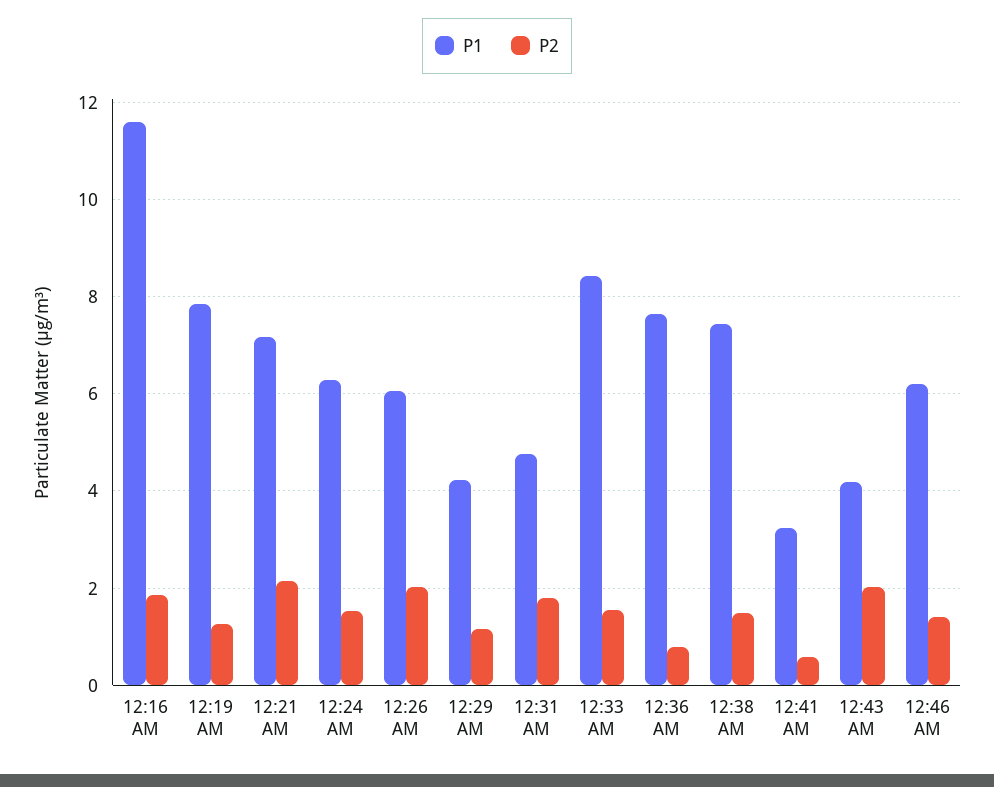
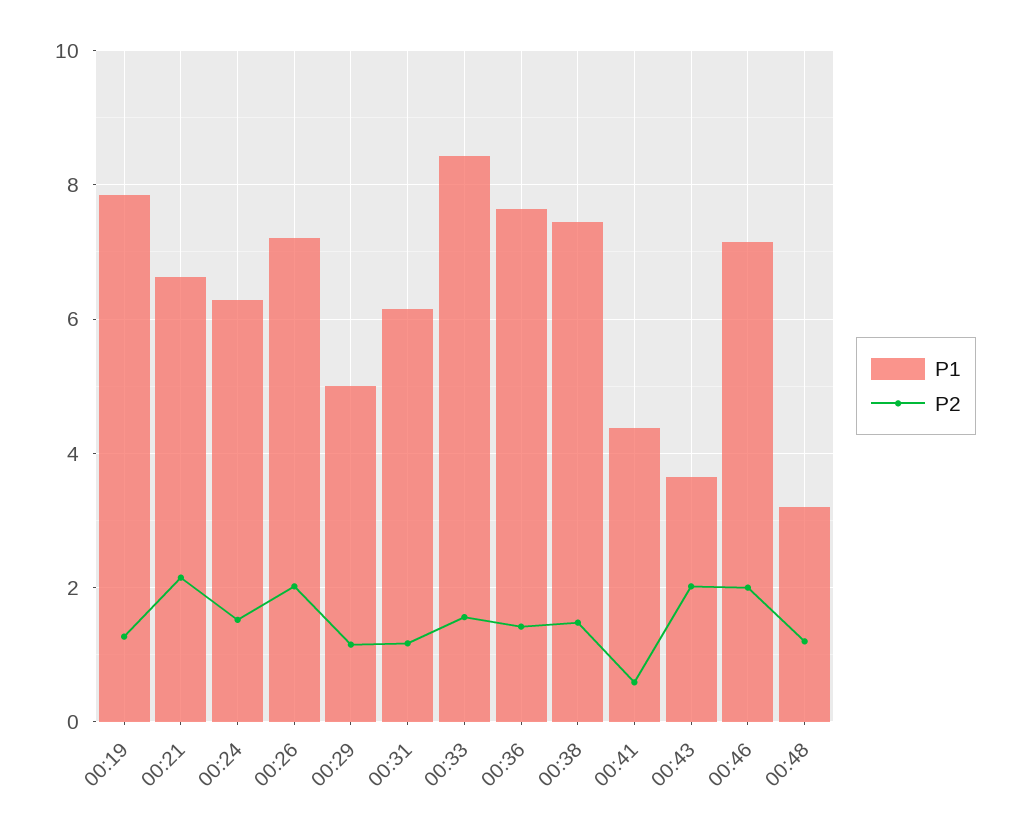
P1, 12:16 AM: 11.6 -> none
P2, 12:16 AM: 1.8 -> none
P1, 12:21 AM: 7.2 -> 6.6
P1, 12:26 AM: 6 -> 7.2
P1, 12:29 AM: 4.2 -> 5
P1, 12:31 AM: 4.8 -> 6.2
P2, 12:31 AM: 1.8 -> 1.2
P2, 12:36 AM: 0.8 -> 1.4
P1, 12:41 AM: 3.2 -> 4.4
P1, 12:43 AM: 4.2 -> 3.6
P1, 12:46 AM: 6.2 -> 7.2
P2, 12:46 AM: 1.4 -> 2
P1, 00:48: none -> 3.2
P2, 00:48: none -> 1.2

